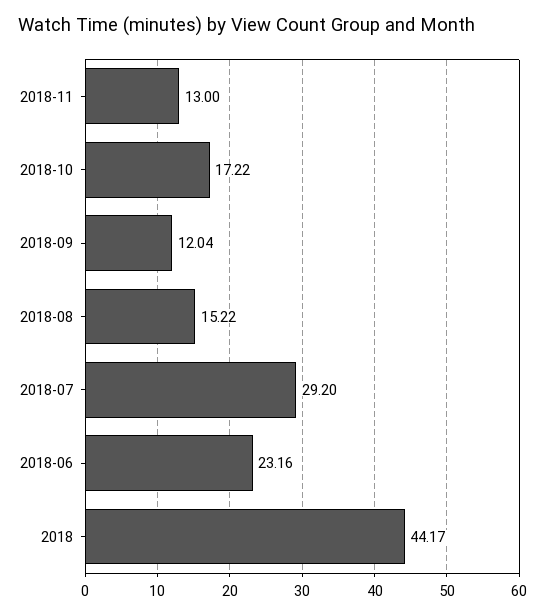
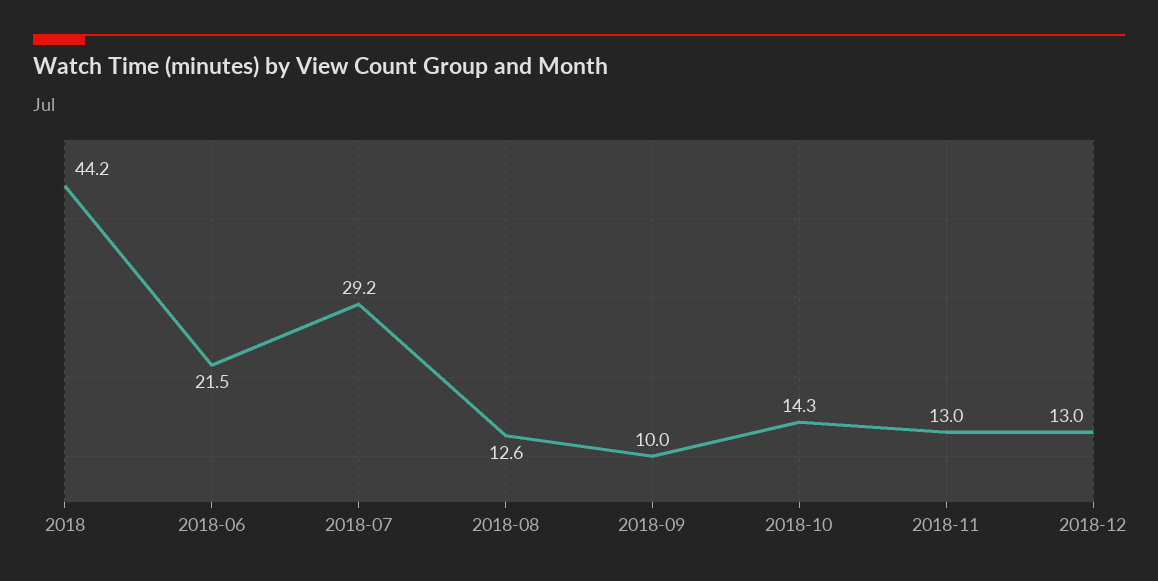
2018-10: 17.22 -> 14.3
2018-09: 12.04 -> 10
2018-08: 15.22 -> 12.6
2018-06: 23.16 -> 21.5
2018-12: none -> 13

